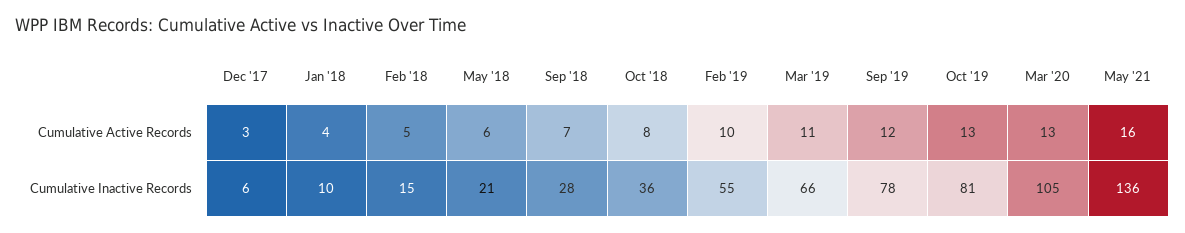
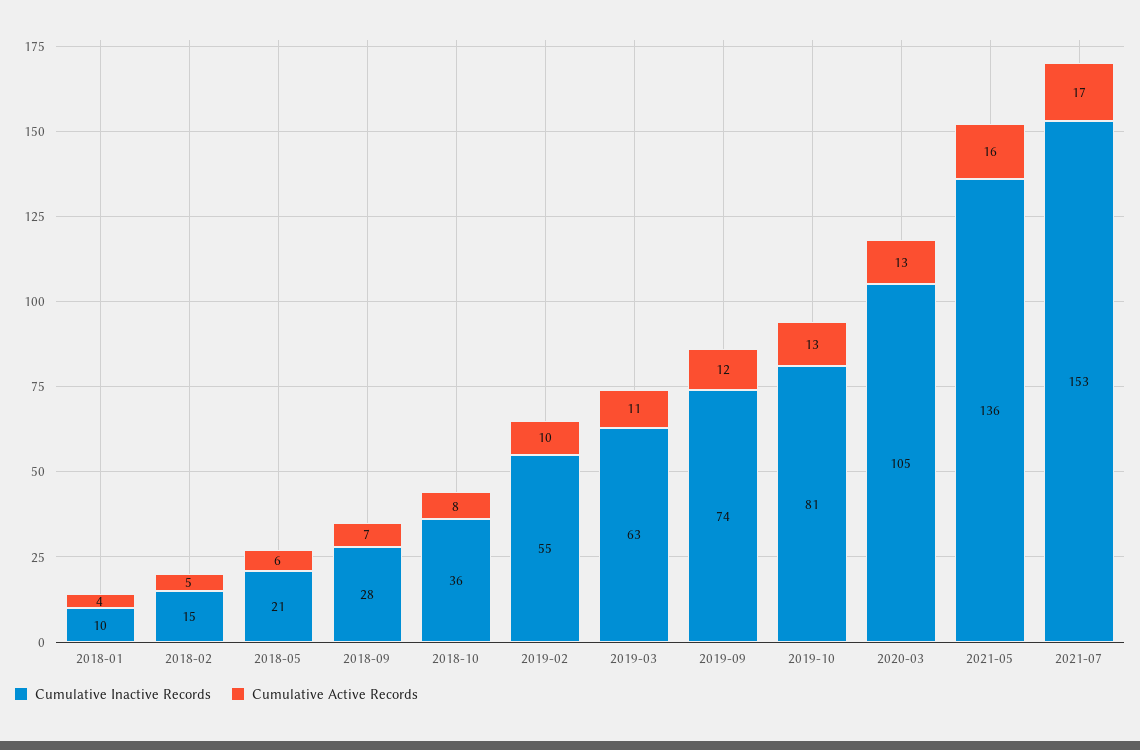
Cumulative Active Records, Dec '17: 3 -> none
Cumulative Inactive Records, Dec '17: 6 -> none
Cumulative Inactive Records, Mar '19: 66 -> 63
Cumulative Inactive Records, Sep '19: 78 -> 74
Cumulative Inactive Records, 2021-07: none -> 153
Cumulative Active Records, 2021-07: none -> 17

